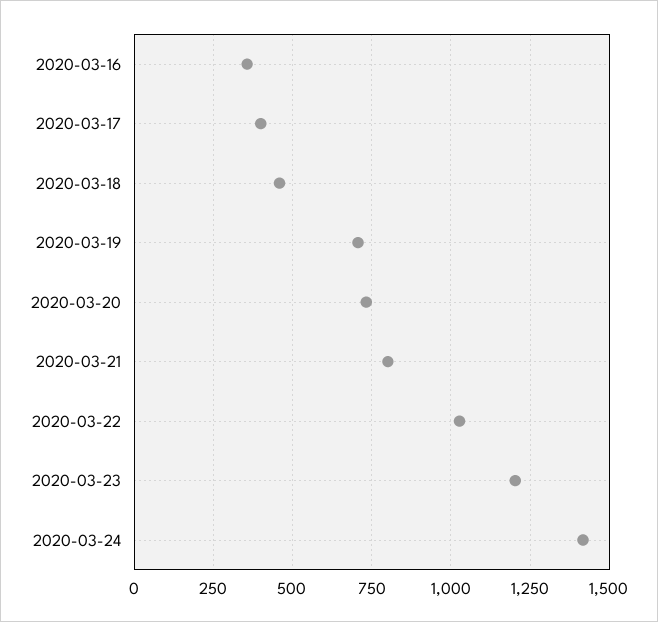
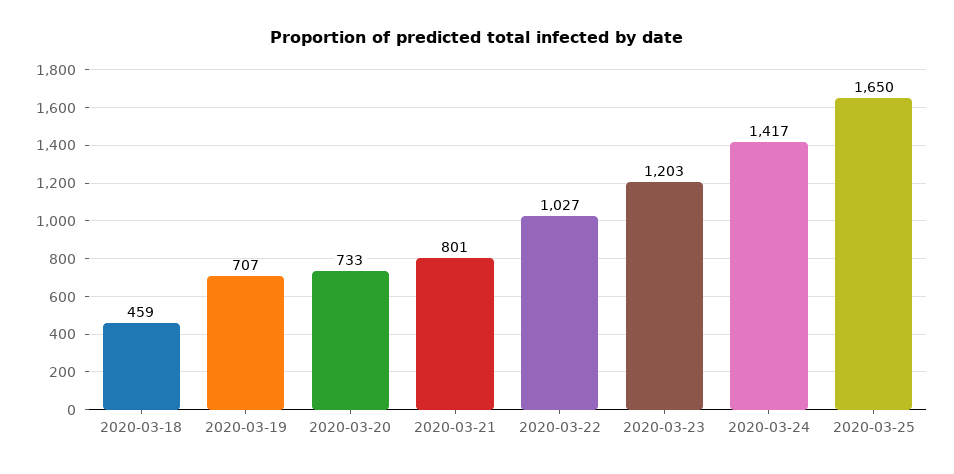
2020-03-16: 350 -> none
2020-03-17: 400 -> none
2020-03-25: none -> 1650

